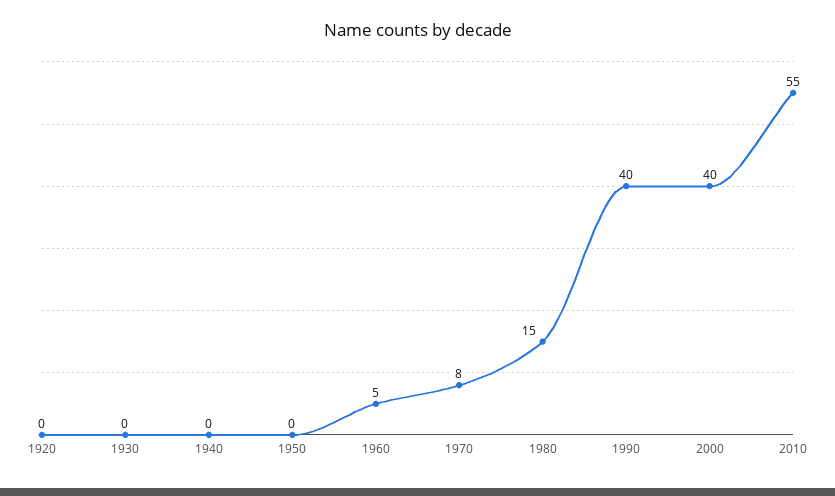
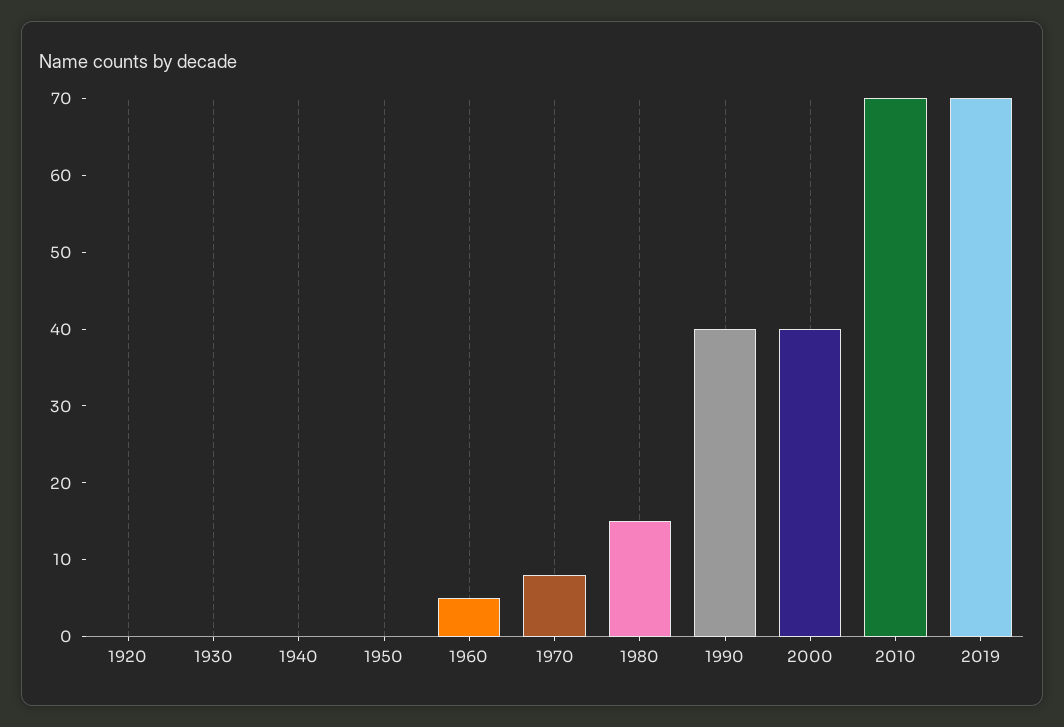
2010: 55 -> 70
2019: none -> 70

